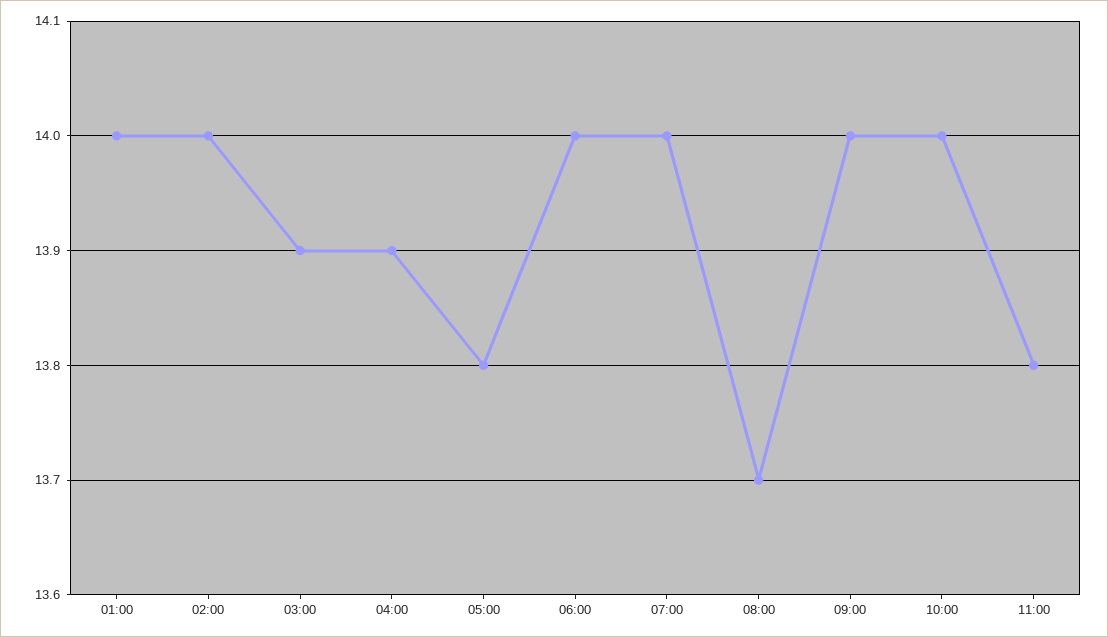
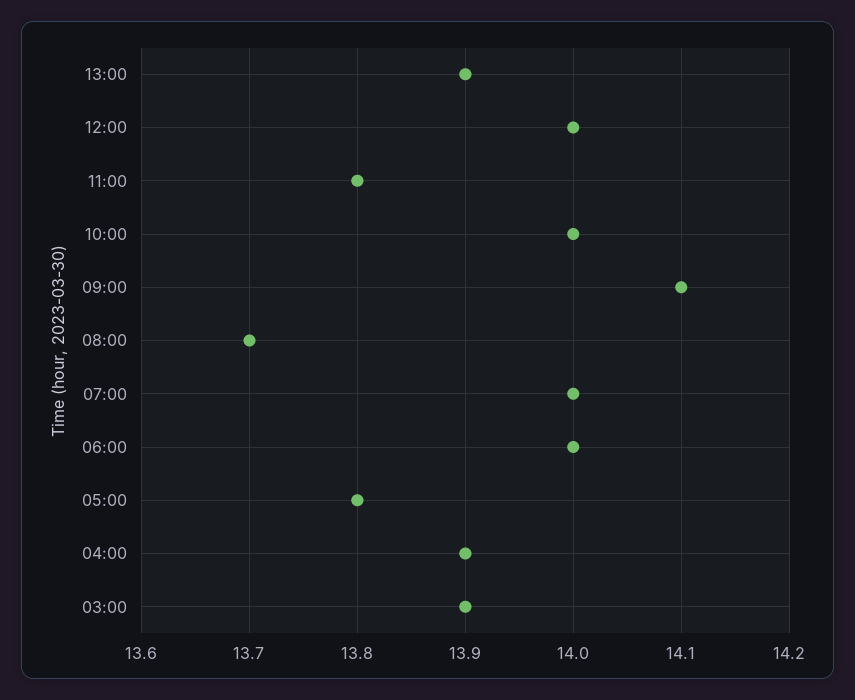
01:00: 14 -> none
02:00: 14 -> none
09:00: 14 -> 14.1
13:00: none -> 13.9
12:00: none -> 14

